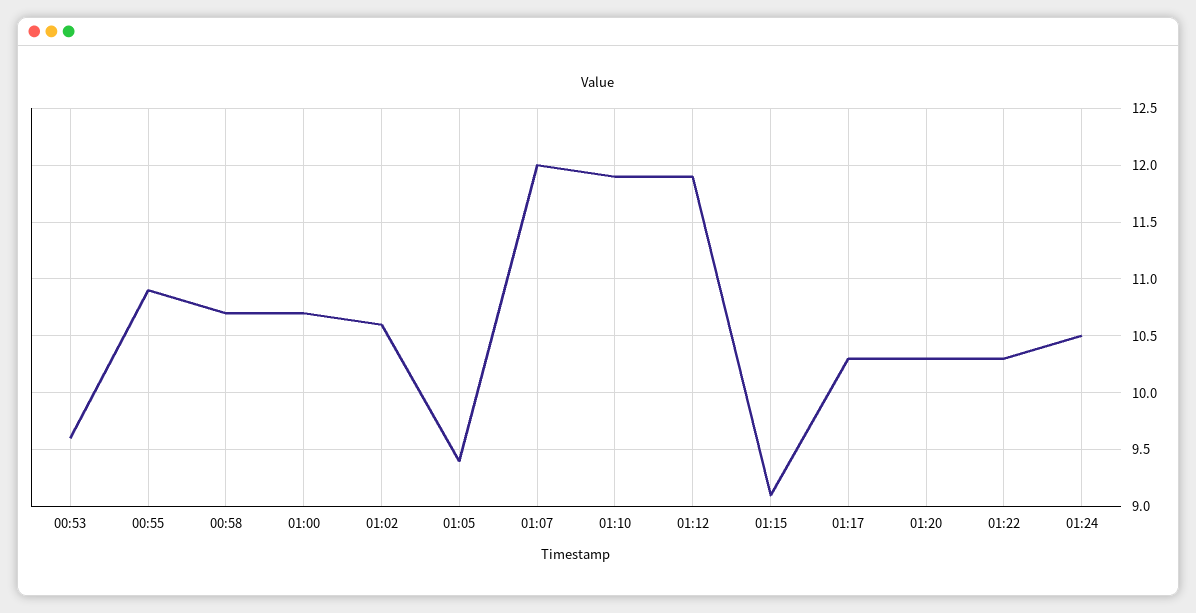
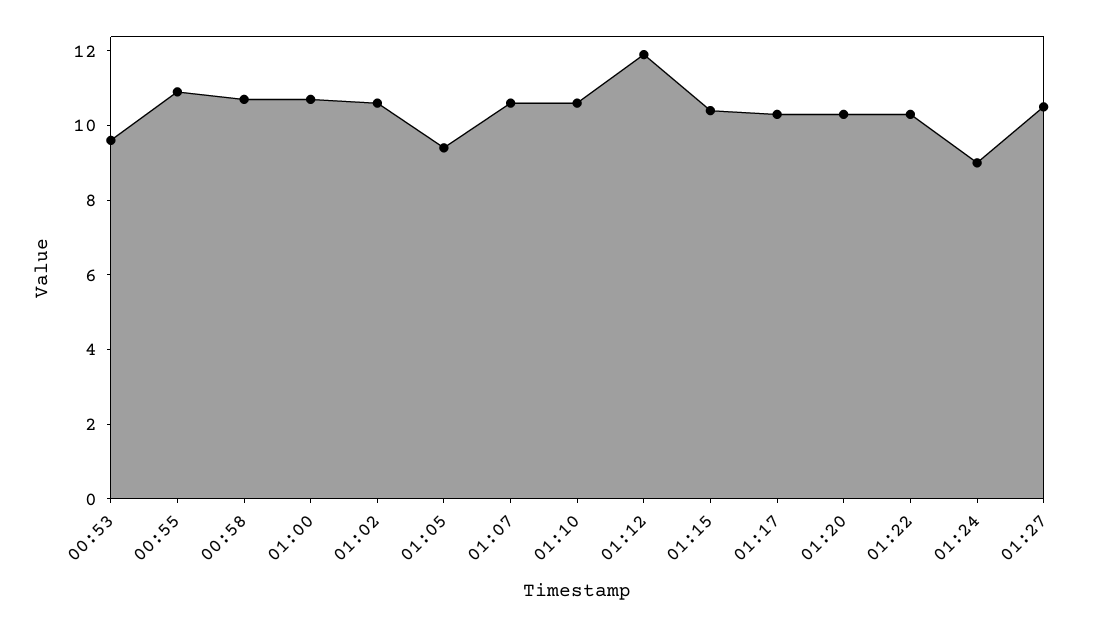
01:07: 12 -> 10.5
01:10: 11.9 -> 10.5
01:15: 9.1 -> 10.5
01:24: 10.5 -> 9
01:27: none -> 10.5

